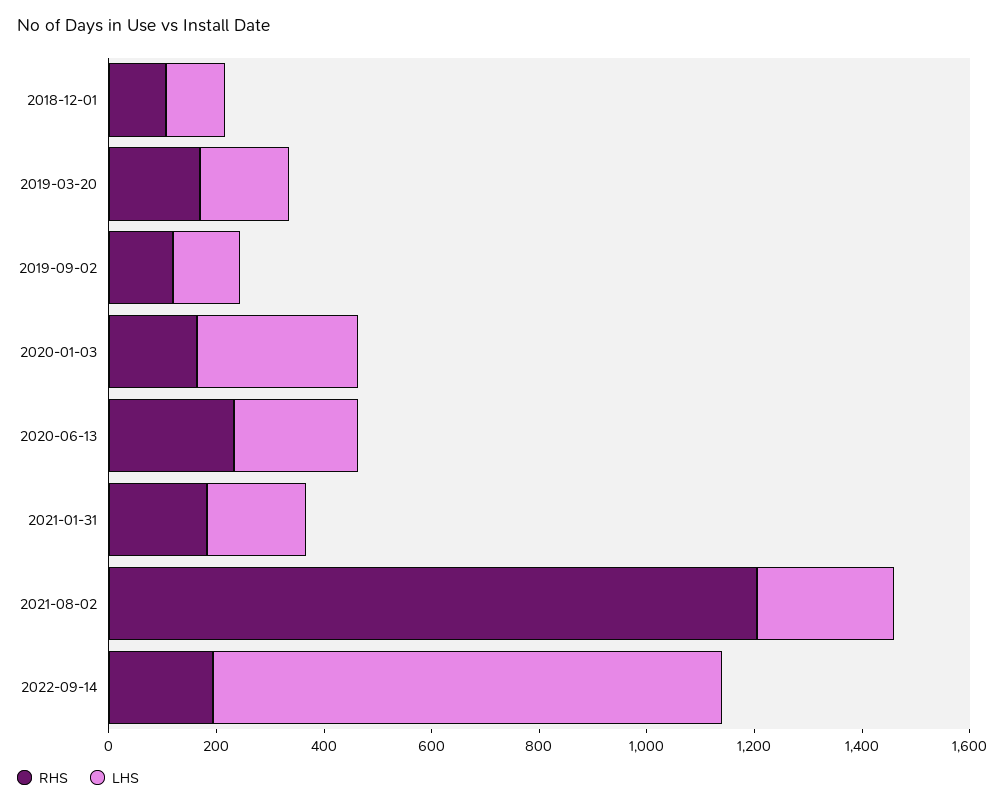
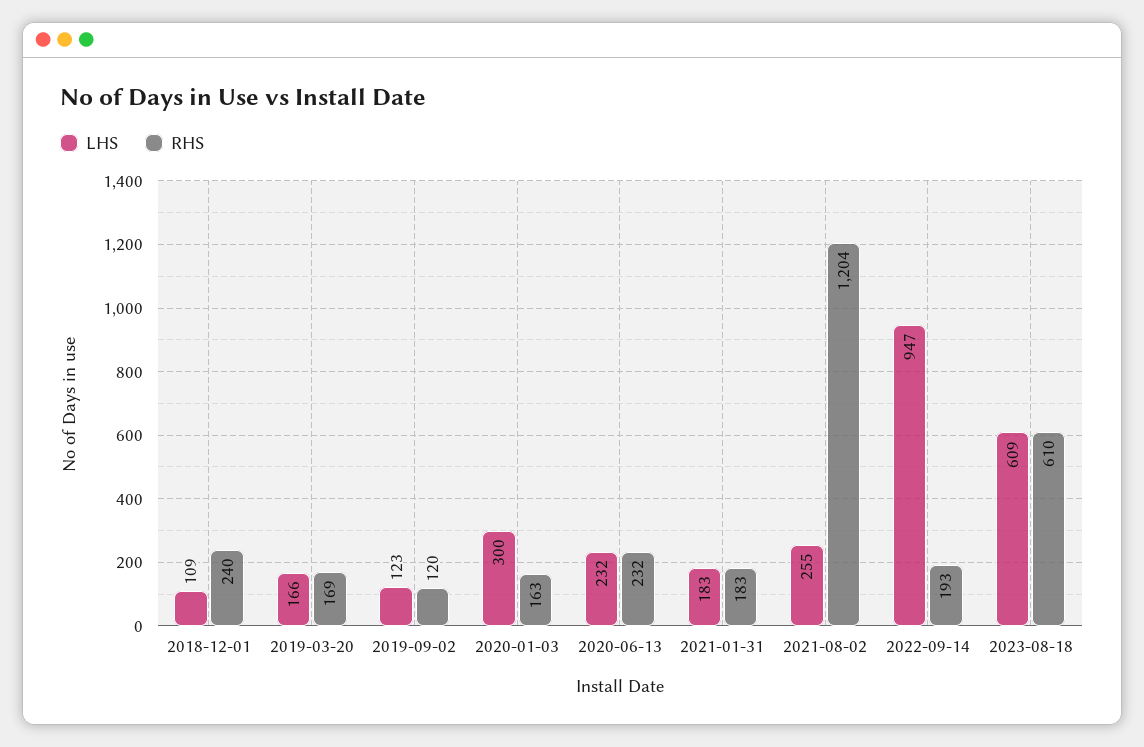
RHS, 2018-12-01: 100 -> 240
LHS, 2023-08-18: none -> 609
RHS, 2023-08-18: none -> 610

